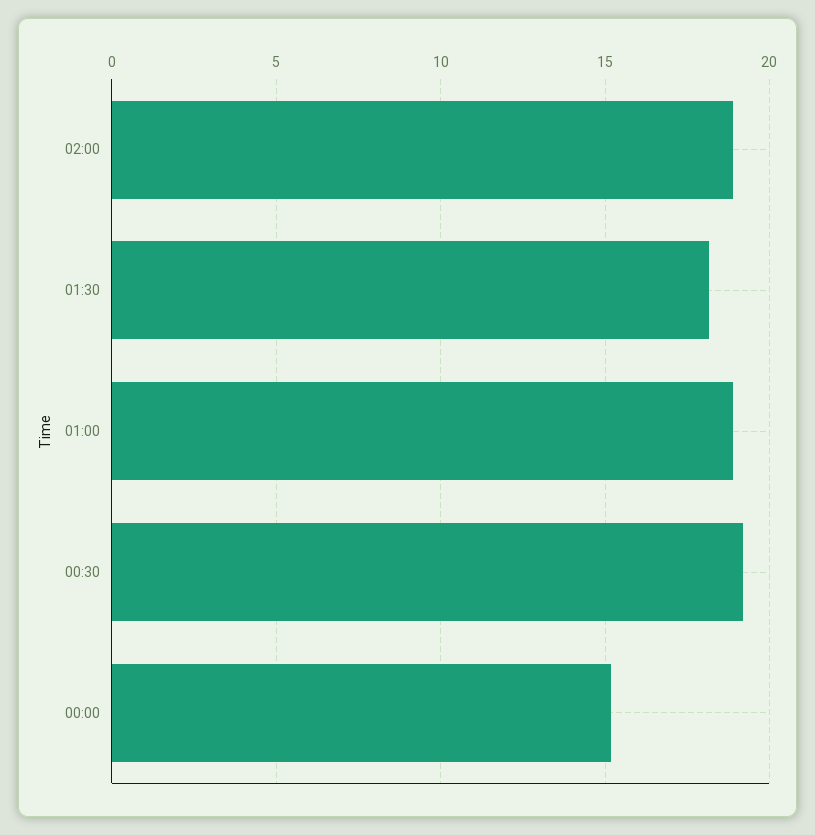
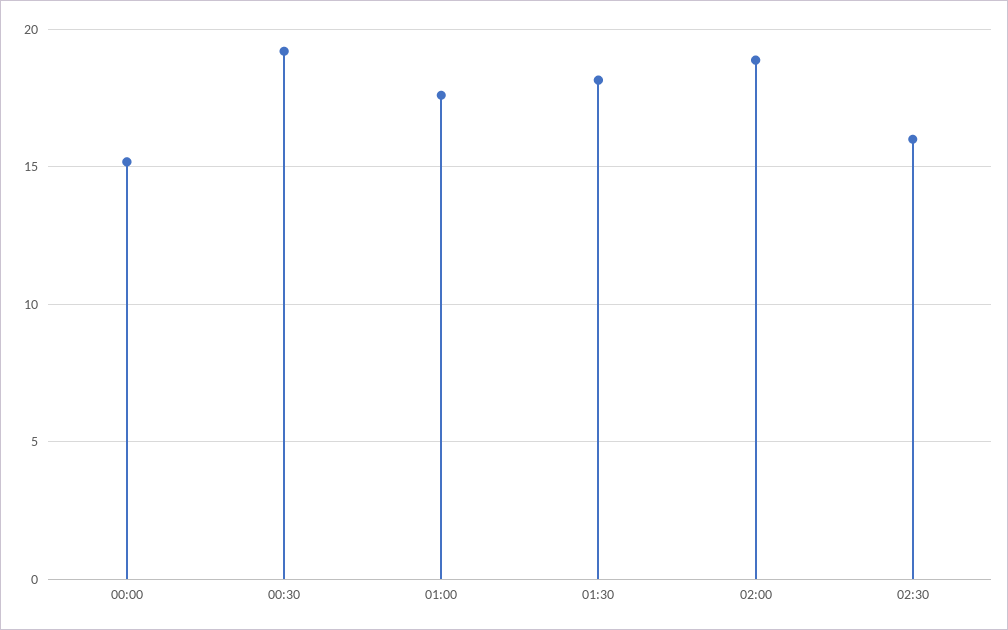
01:00: 19 -> 17.5
02:30: none -> 16

